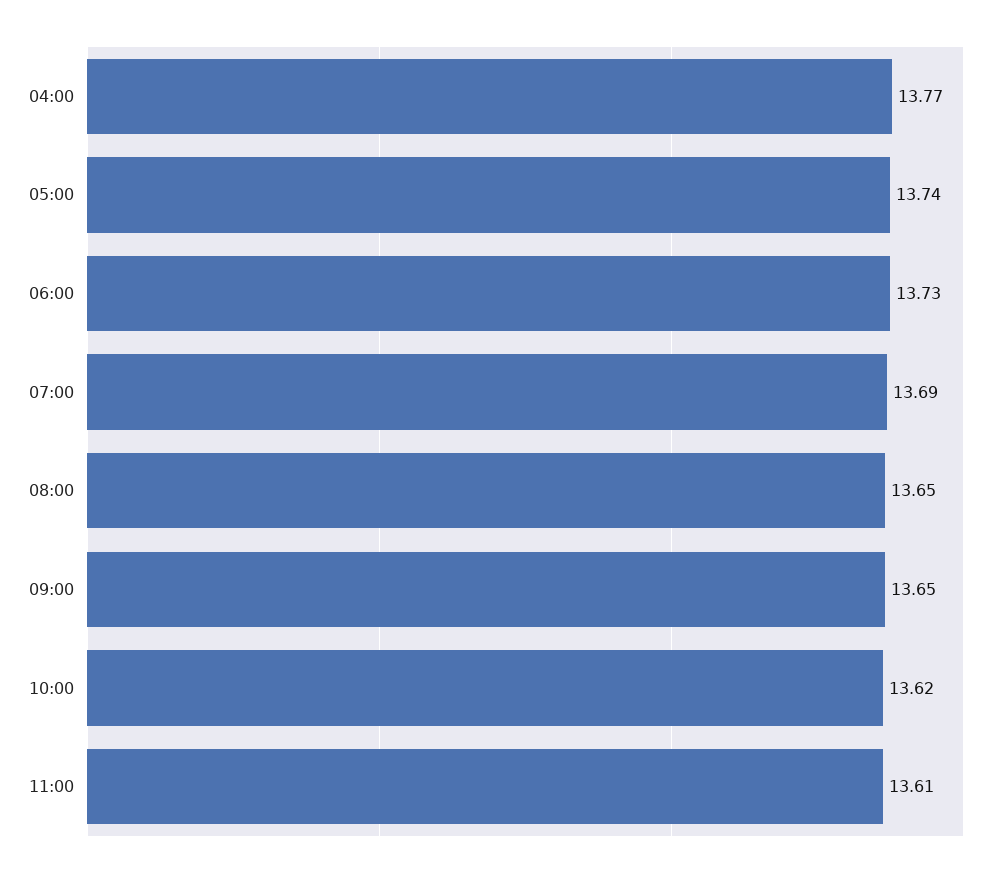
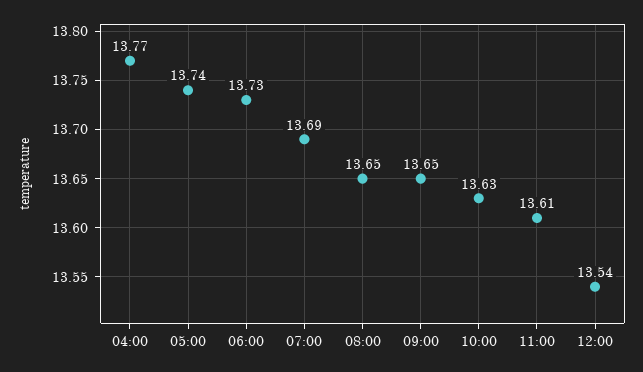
10:00: 13.62 -> 13.63
12:00: none -> 13.54

